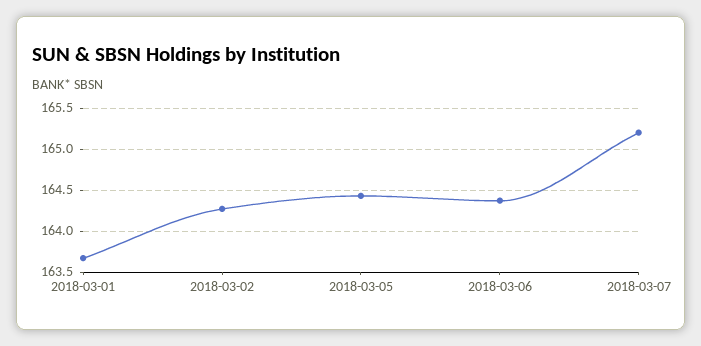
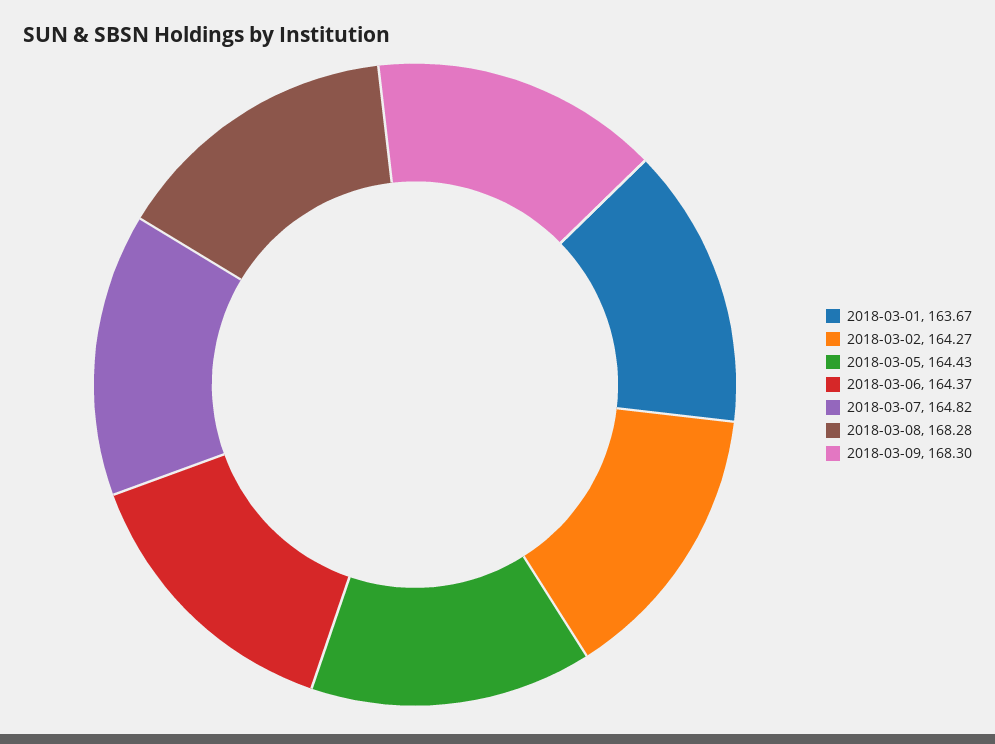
2018-03-07: 165.2 -> 164.82
2018-03-08: none -> 168.28
2018-03-09: none -> 168.3

